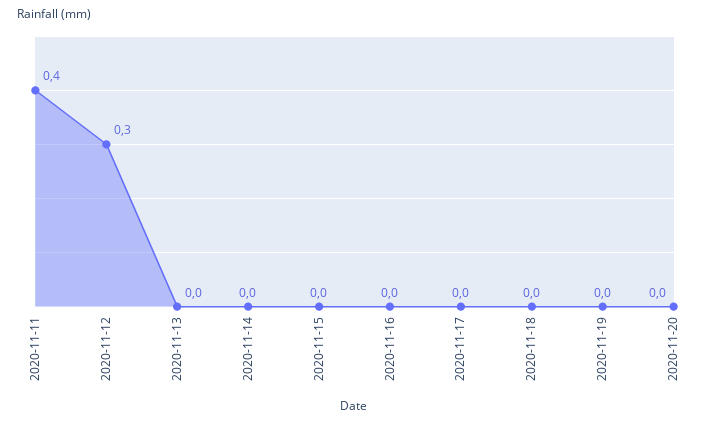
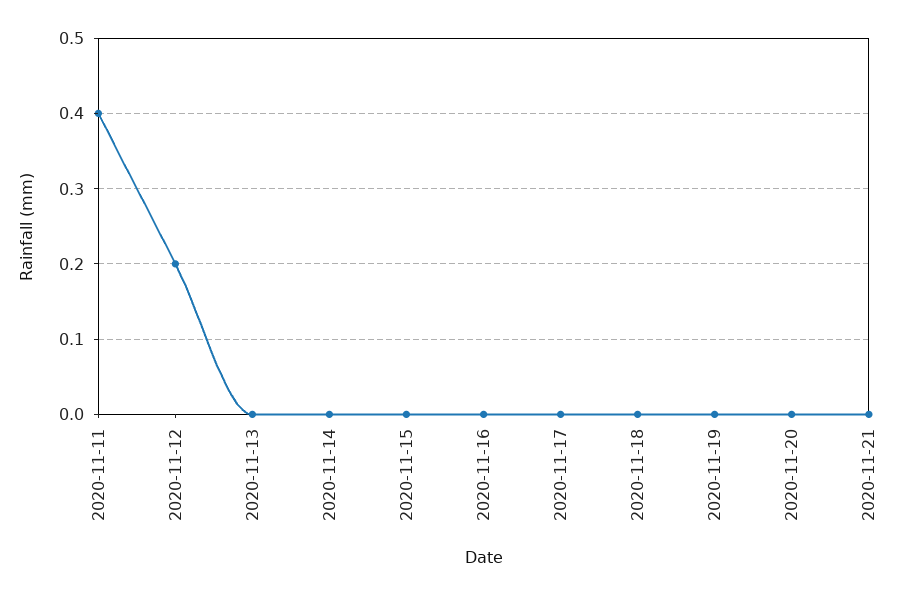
2020-11-12: 0.3 -> 0.2
2020-11-21: none -> 0

